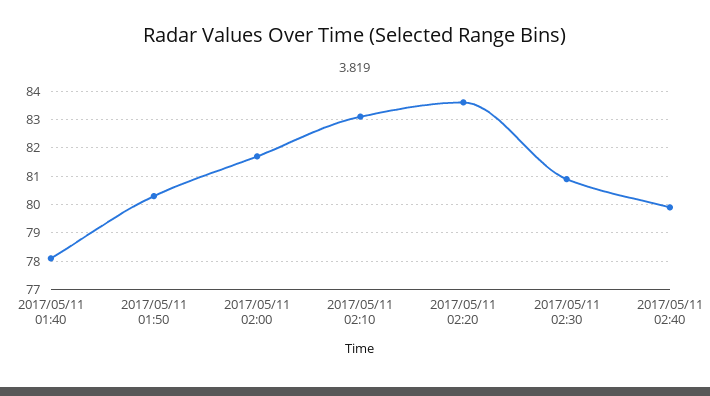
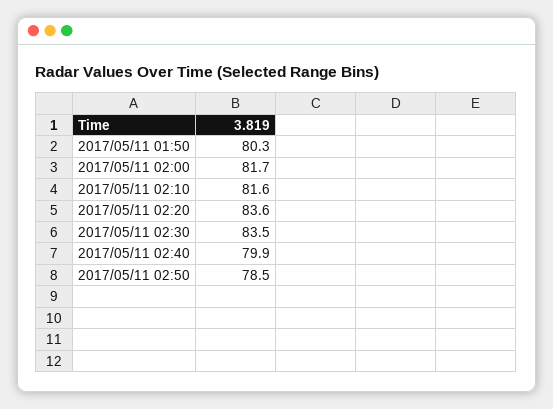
2017/05/11 01:40: 78 -> none
2017/05/11 02:10: 83 -> 81.6
2017/05/11 02:30: 81 -> 83.5
2017/05/11 02:50: none -> 78.5

